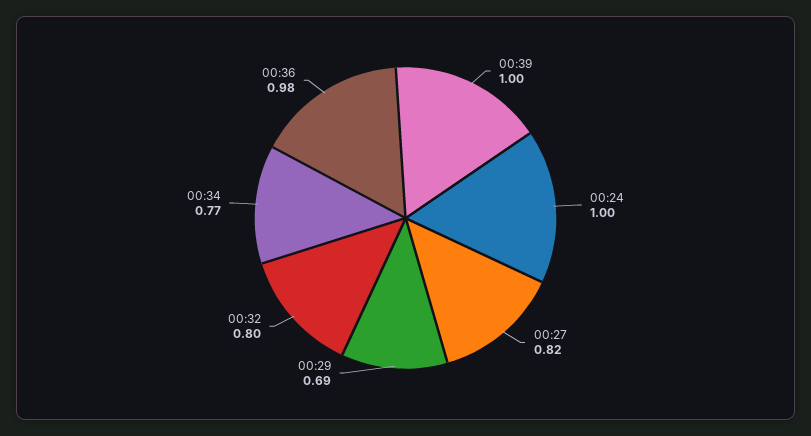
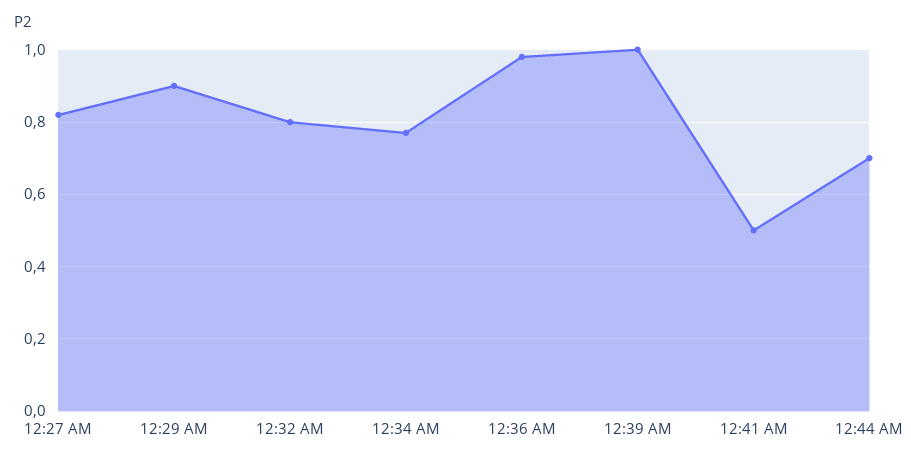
00:24: 1 -> none
00:29: 0.69 -> 0.9
12:41 AM: none -> 0.5
12:44 AM: none -> 0.7

